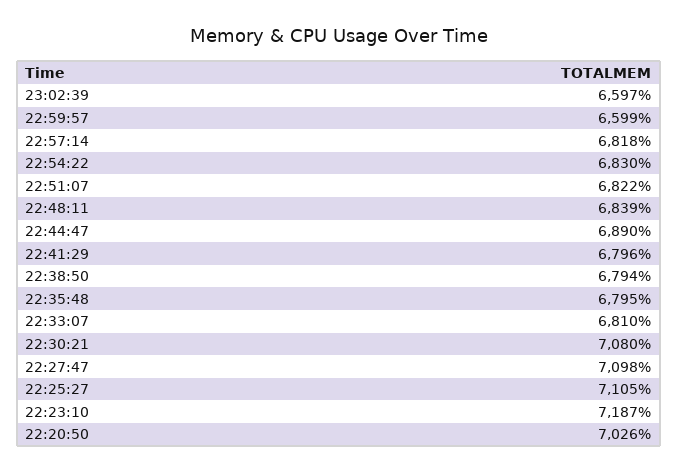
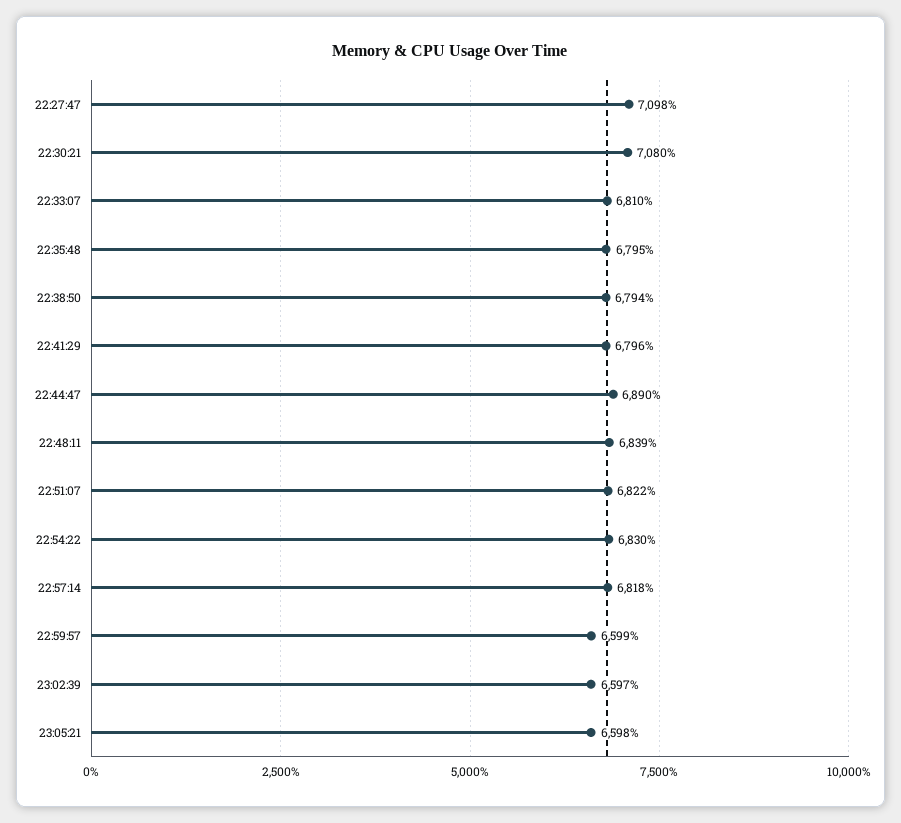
22:25:27: 7105 -> none
22:23:10: 7187 -> none
22:20:50: 7026 -> none
23:05:21: none -> 6598

